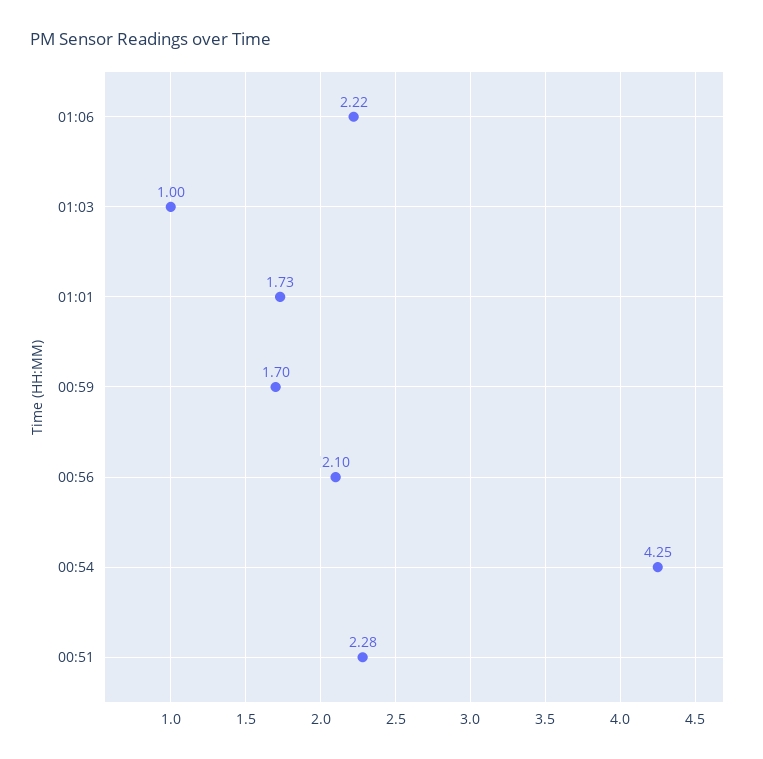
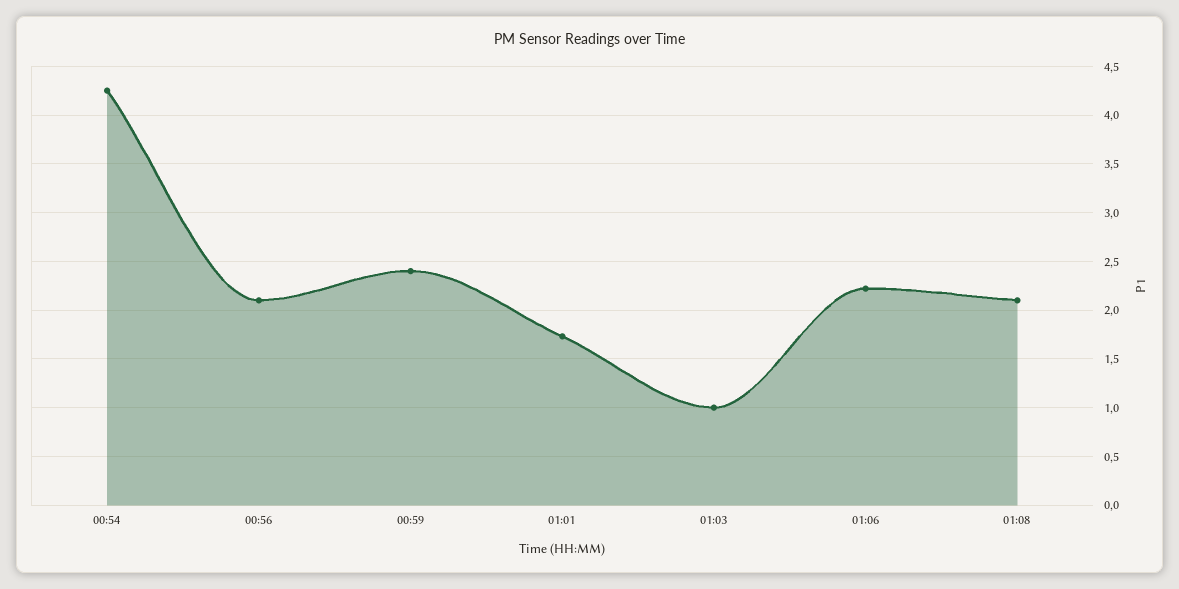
00:59: 1.7 -> 2.4
00:51: 2.28 -> none
01:08: none -> 2.1

